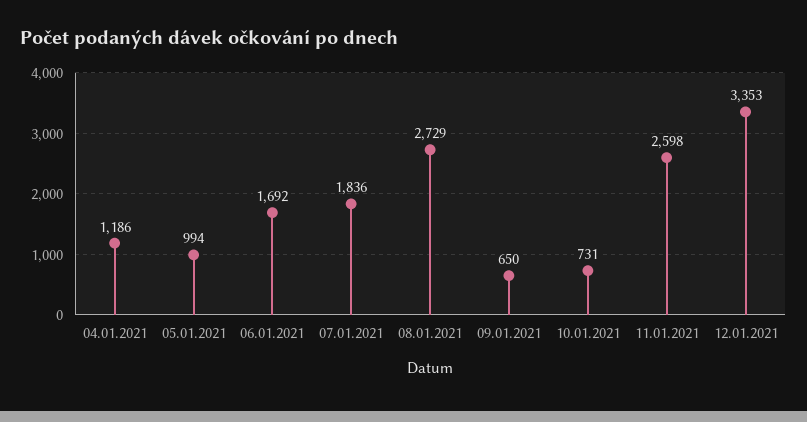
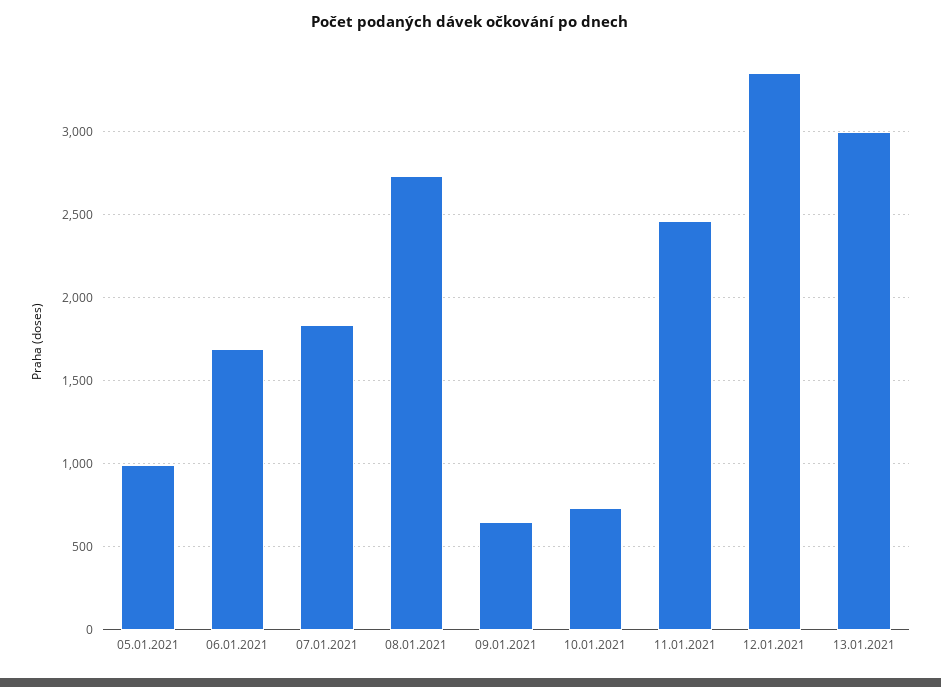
04.01.2021: 1186 -> none
11.01.2021: 2598 -> 2450
13.01.2021: none -> 3000

